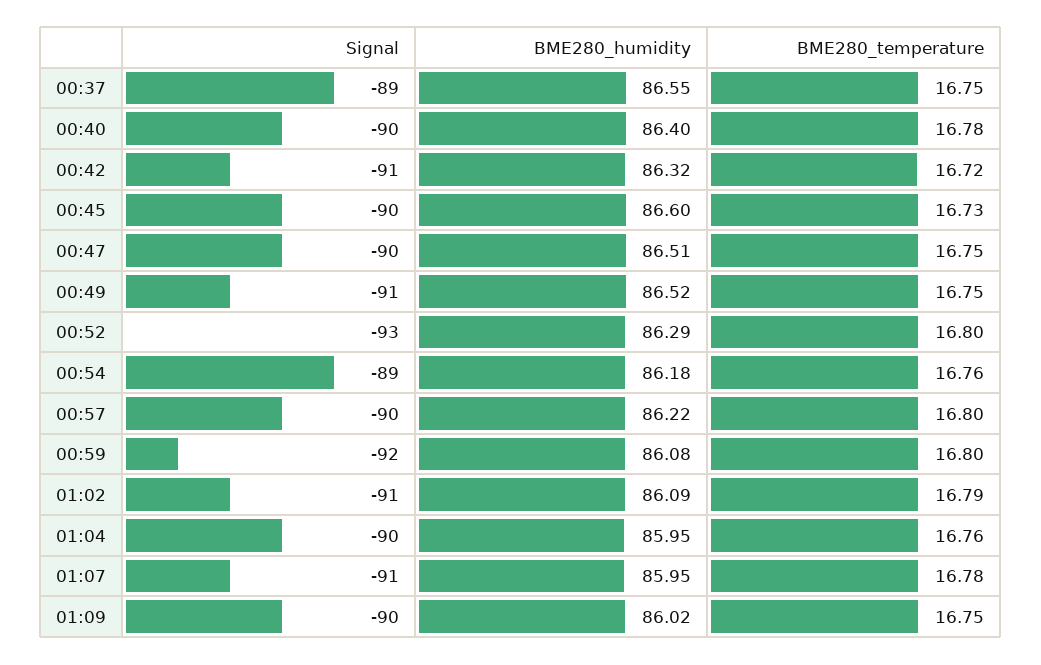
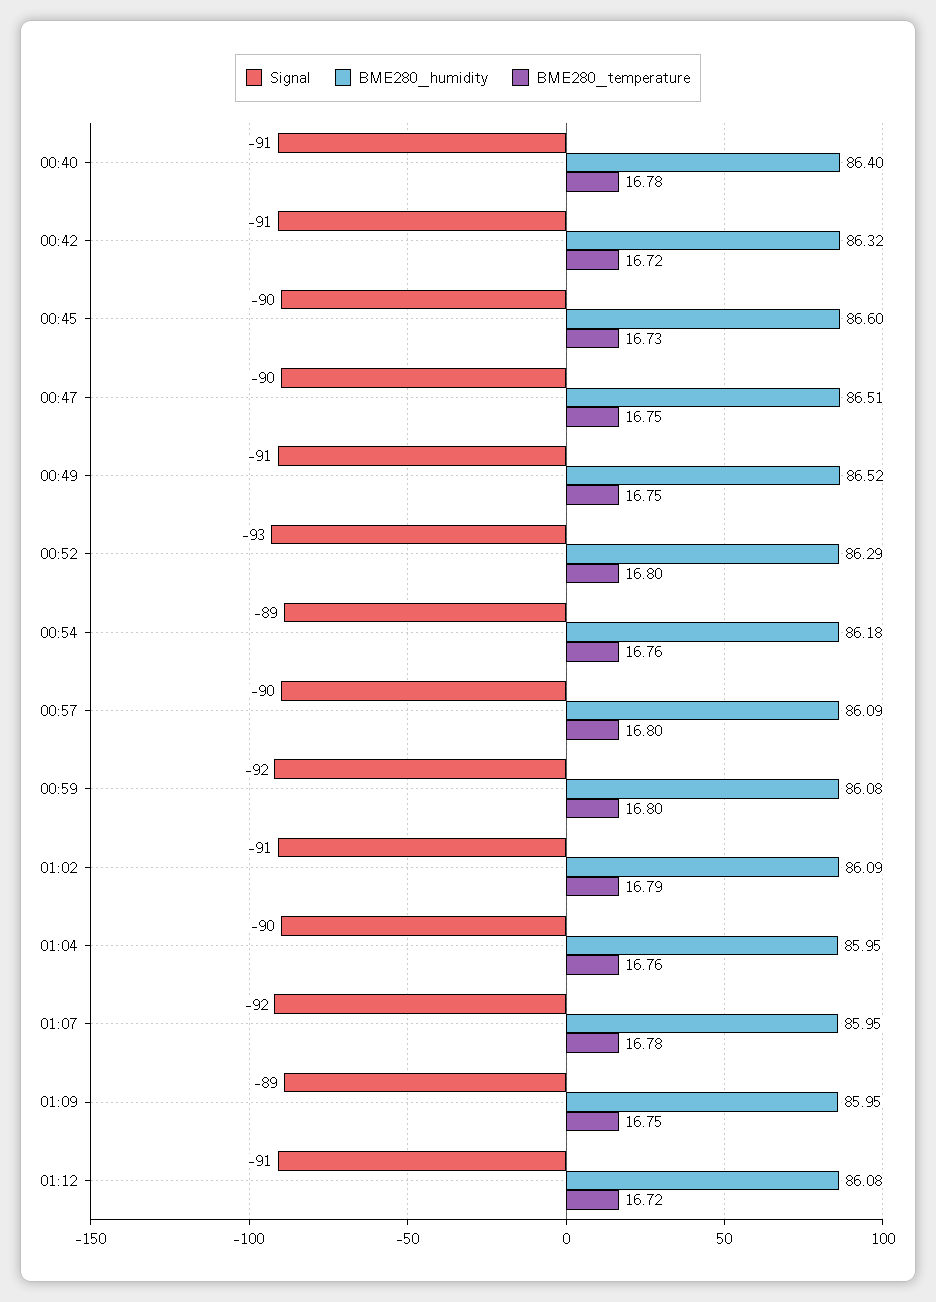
Signal, 00:37: -89 -> none
BME280_humidity, 00:37: 86.55 -> none
BME280_temperature, 00:37: 16.75 -> none
Signal, 00:40: -90 -> -91
BME280_humidity, 00:57: 86.22 -> 86.09
Signal, 01:07: -91 -> -92
Signal, 01:09: -90 -> -89
BME280_humidity, 01:09: 86.02 -> 85.95
Signal, 01:12: none -> -91
BME280_humidity, 01:12: none -> 86.08
BME280_temperature, 01:12: none -> 16.72

